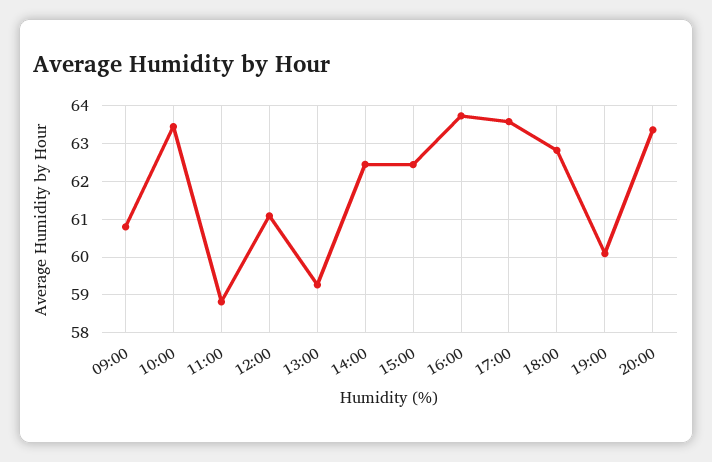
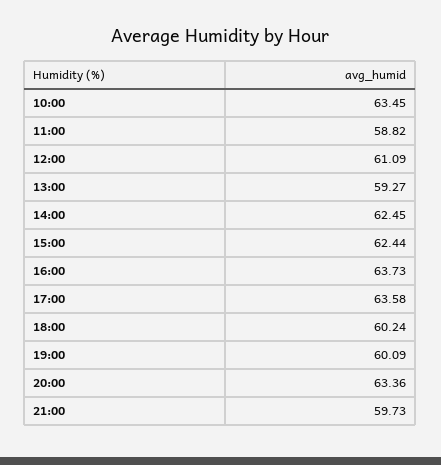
09:00: 60.8 -> none
18:00: 62.8 -> 60.24
21:00: none -> 59.73

